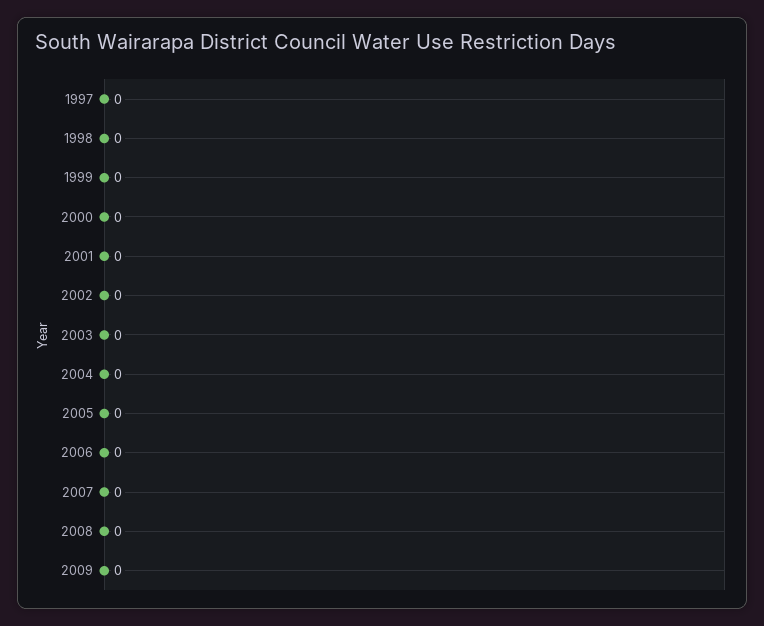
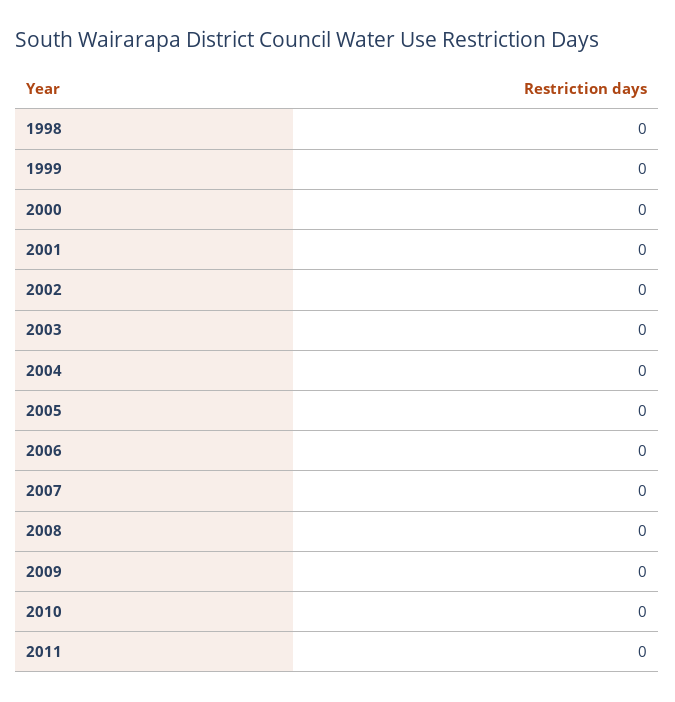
1997: 0 -> none
2010: none -> 0
2011: none -> 0

